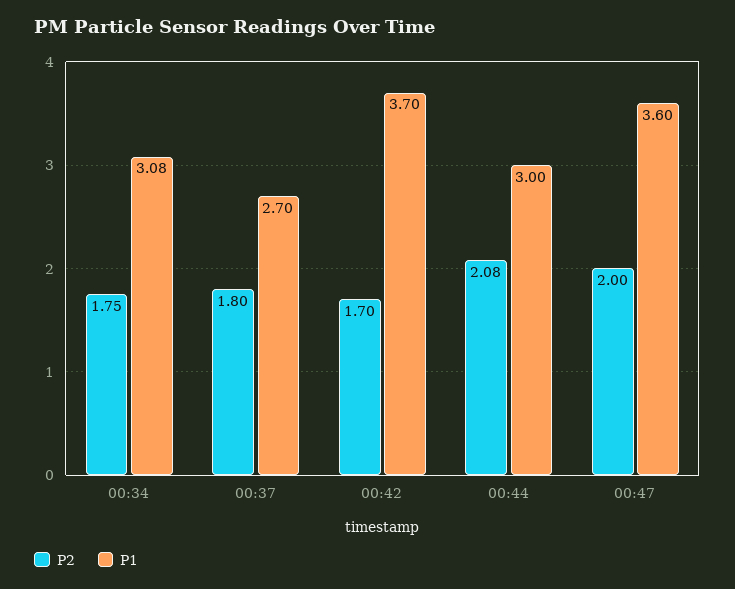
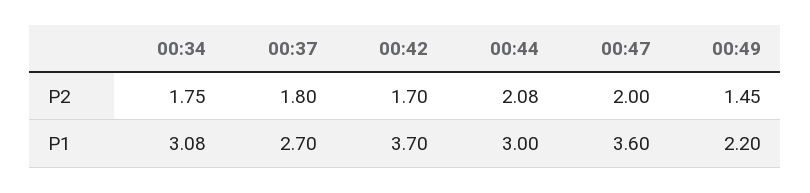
P2, 00:49: none -> 1.45
P1, 00:49: none -> 2.2

